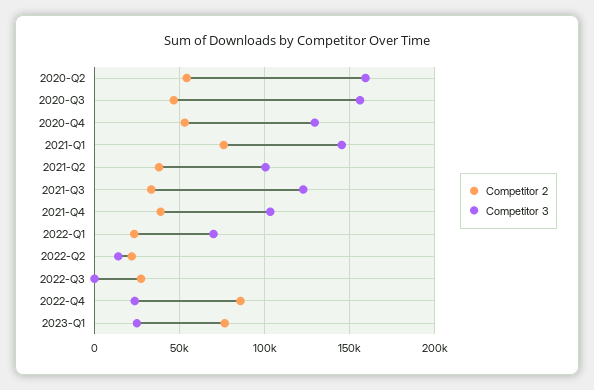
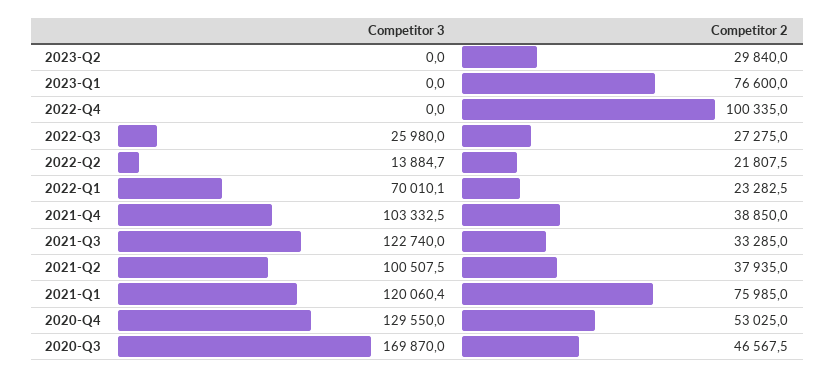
Competitor 2, 2020-Q2: 55000 -> none
Competitor 3, 2020-Q2: 160000 -> none
Competitor 3, 2020-Q3: 155000 -> 169870
Competitor 3, 2021-Q1: 145000 -> 120060.4
Competitor 3, 2022-Q3: 0 -> 25980
Competitor 2, 2022-Q4: 85000 -> 100335
Competitor 3, 2022-Q4: 25000 -> 0
Competitor 3, 2023-Q1: 25000 -> 0
Competitor 3, 2023-Q2: none -> 0
Competitor 2, 2023-Q2: none -> 29840

